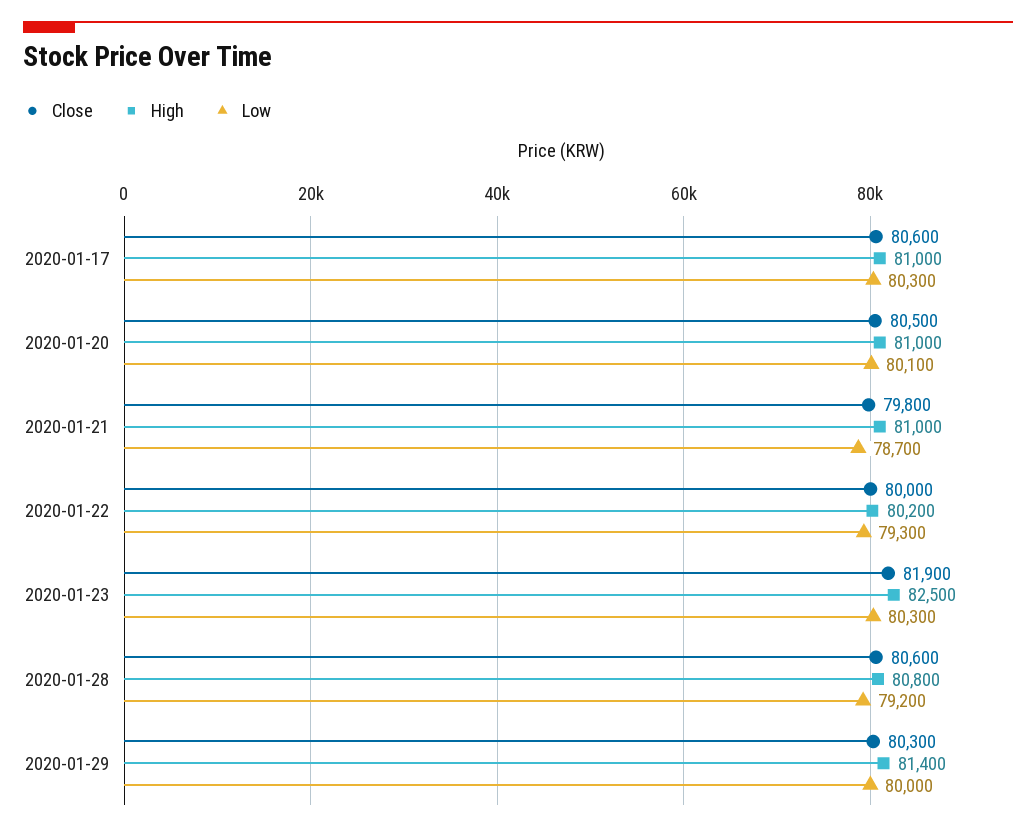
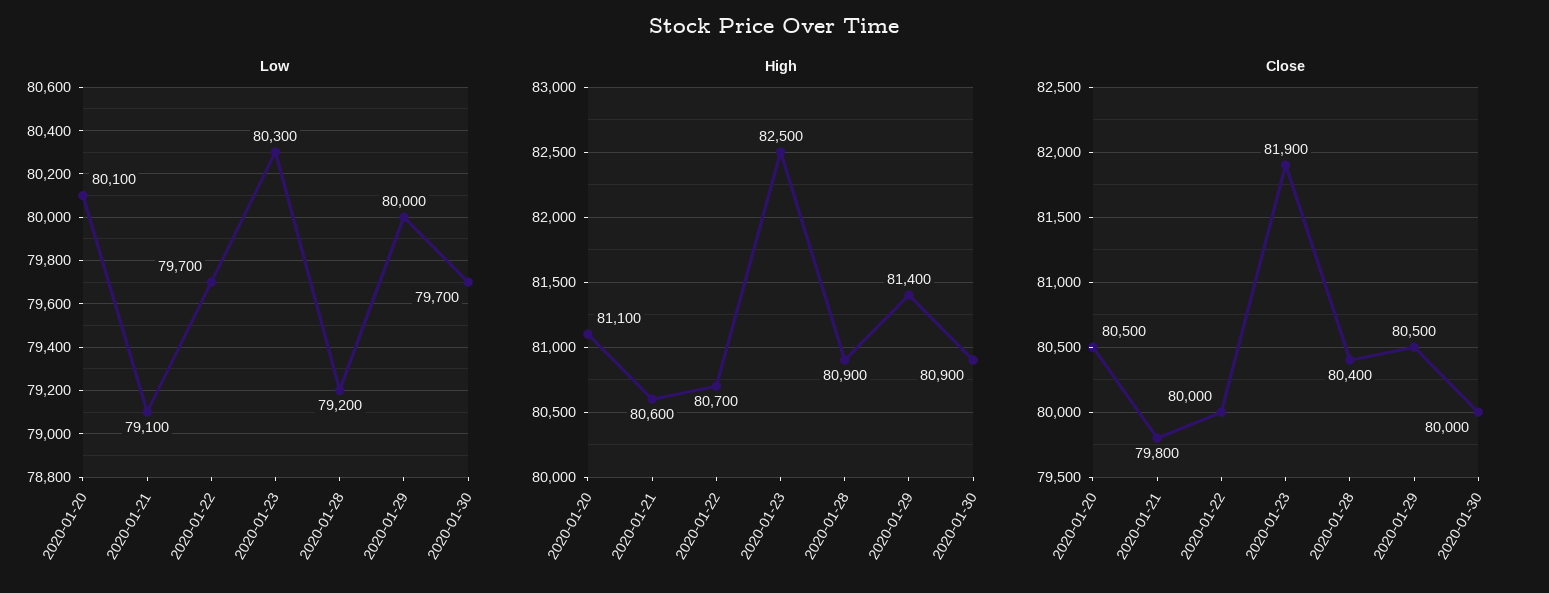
Close, 2020-01-17: 80600 -> none
High, 2020-01-17: 81000 -> none
Low, 2020-01-17: 80300 -> none
High, 2020-01-20: 81000 -> 81100
High, 2020-01-21: 81000 -> 80600
Low, 2020-01-21: 78700 -> 79100
High, 2020-01-22: 80200 -> 80700
Low, 2020-01-22: 79300 -> 79700
Close, 2020-01-28: 80600 -> 80400
High, 2020-01-28: 80800 -> 80900
Close, 2020-01-29: 80300 -> 80500
Low, 2020-01-30: none -> 79700
High, 2020-01-30: none -> 80900
Close, 2020-01-30: none -> 80000

